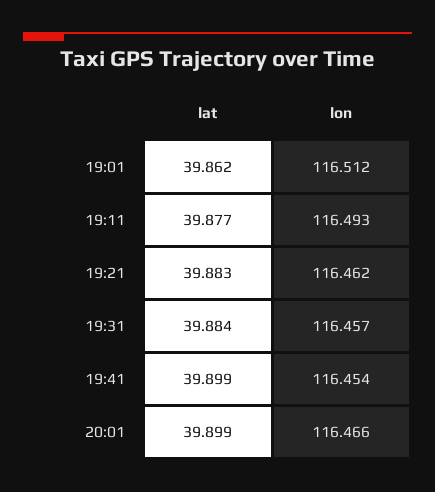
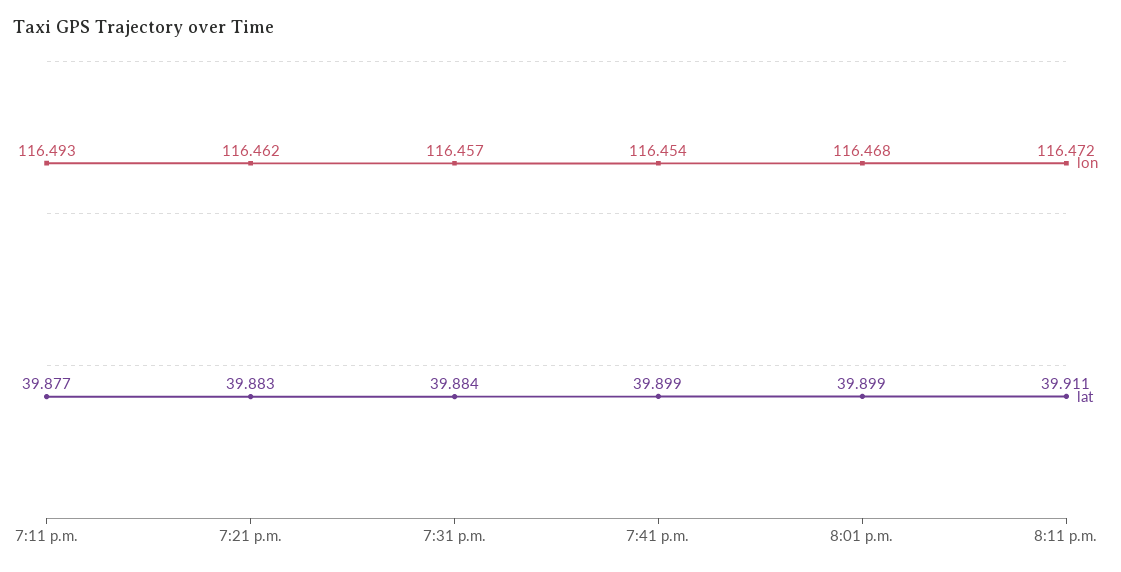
lat, 19:01: 39.862 -> none
lon, 19:01: 116.512 -> none
lon, 20:01: 116.466 -> 116.468
lon, 8:11 p.m.: none -> 116.472
lat, 8:11 p.m.: none -> 39.911

